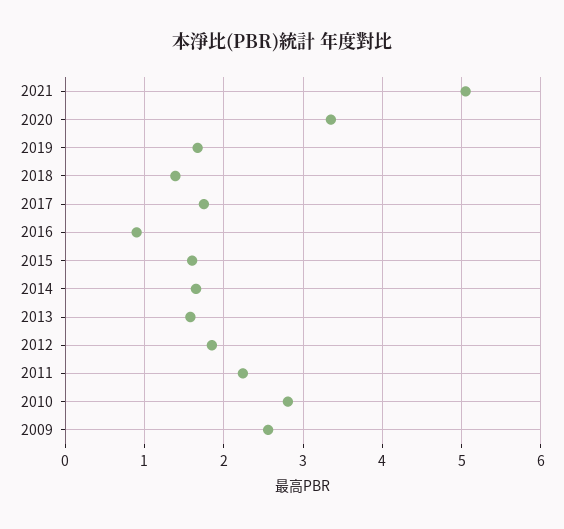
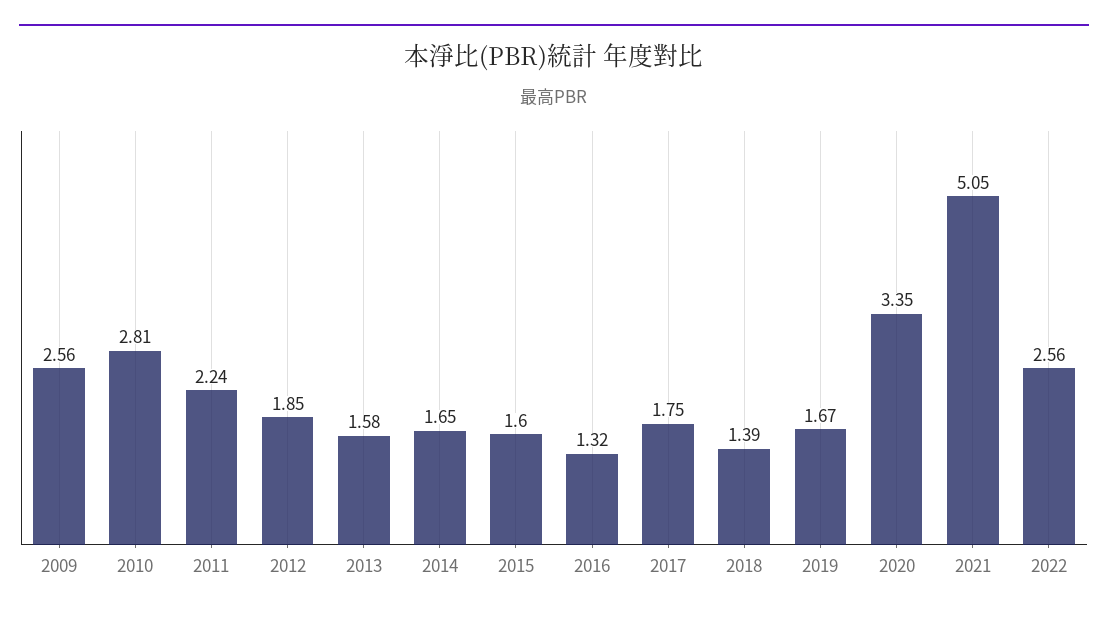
2016: 0.9 -> 1.32
2022: none -> 2.56

